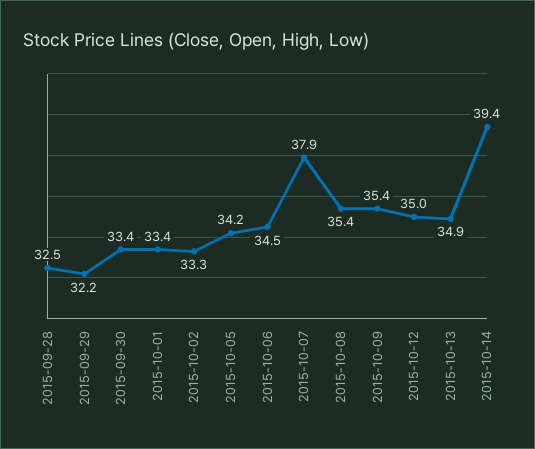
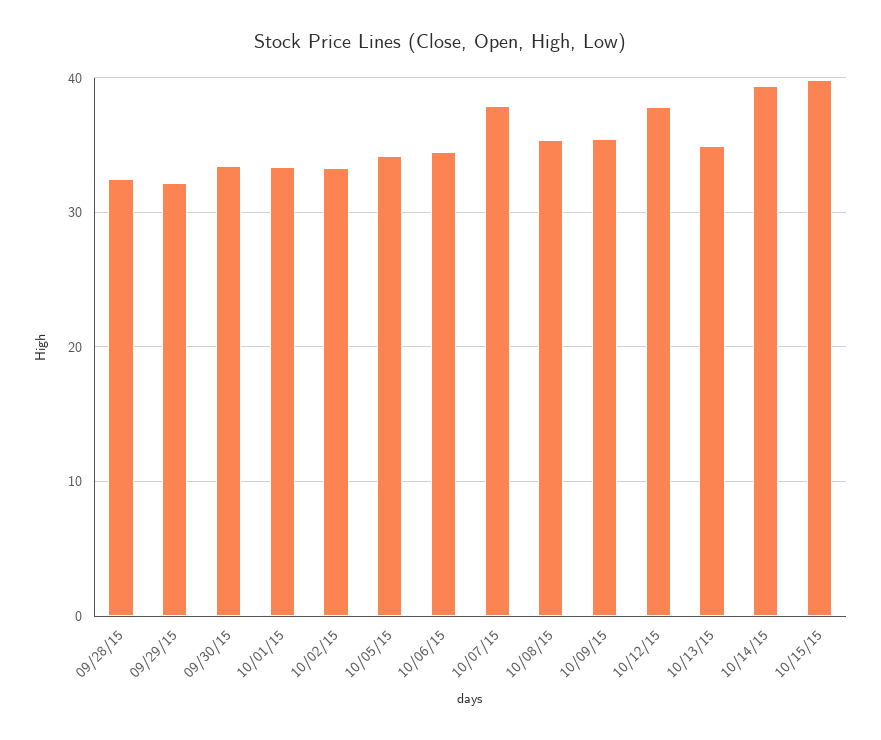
2015-10-12: 35 -> 38
10/15/15: none -> 40

